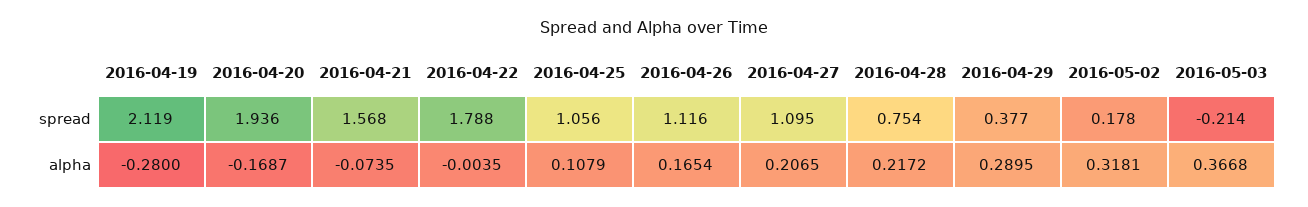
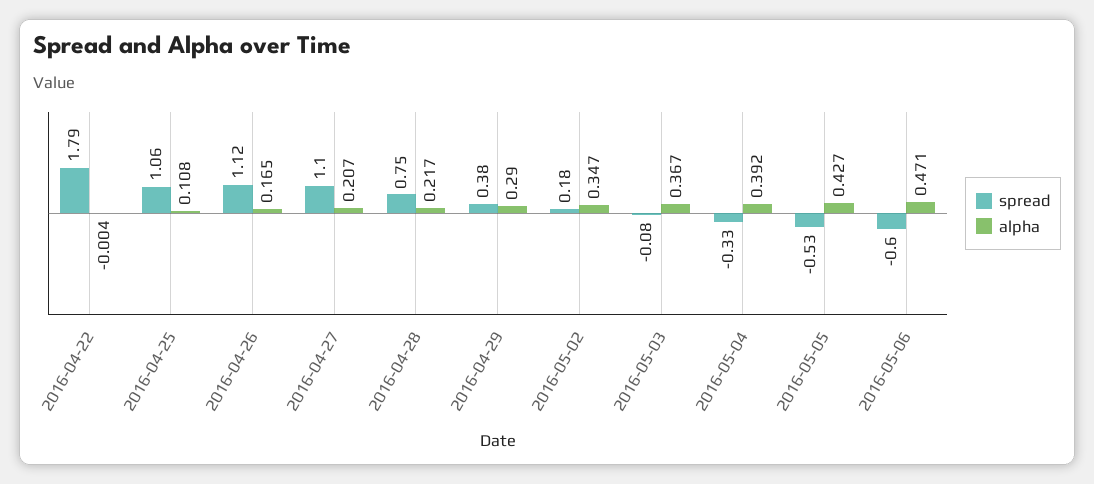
spread, 2016-04-19: 2.119 -> none
spread, 2016-04-20: 1.936 -> none
spread, 2016-04-21: 1.568 -> none
spread, 2016-05-03: -0.214 -> -0.08
alpha, 2016-04-19: -0.28 -> none
alpha, 2016-04-20: -0.1687 -> none
alpha, 2016-04-21: -0.0735 -> none
alpha, 2016-05-02: 0.3181 -> 0.347
spread, 2016-05-04: none -> -0.33
alpha, 2016-05-04: none -> 0.392
spread, 2016-05-05: none -> -0.53
alpha, 2016-05-05: none -> 0.427
spread, 2016-05-06: none -> -0.6
alpha, 2016-05-06: none -> 0.471

